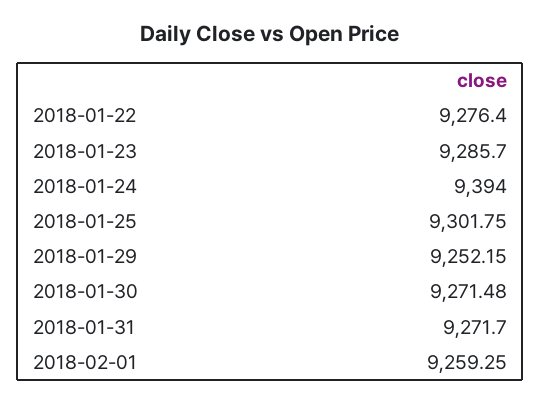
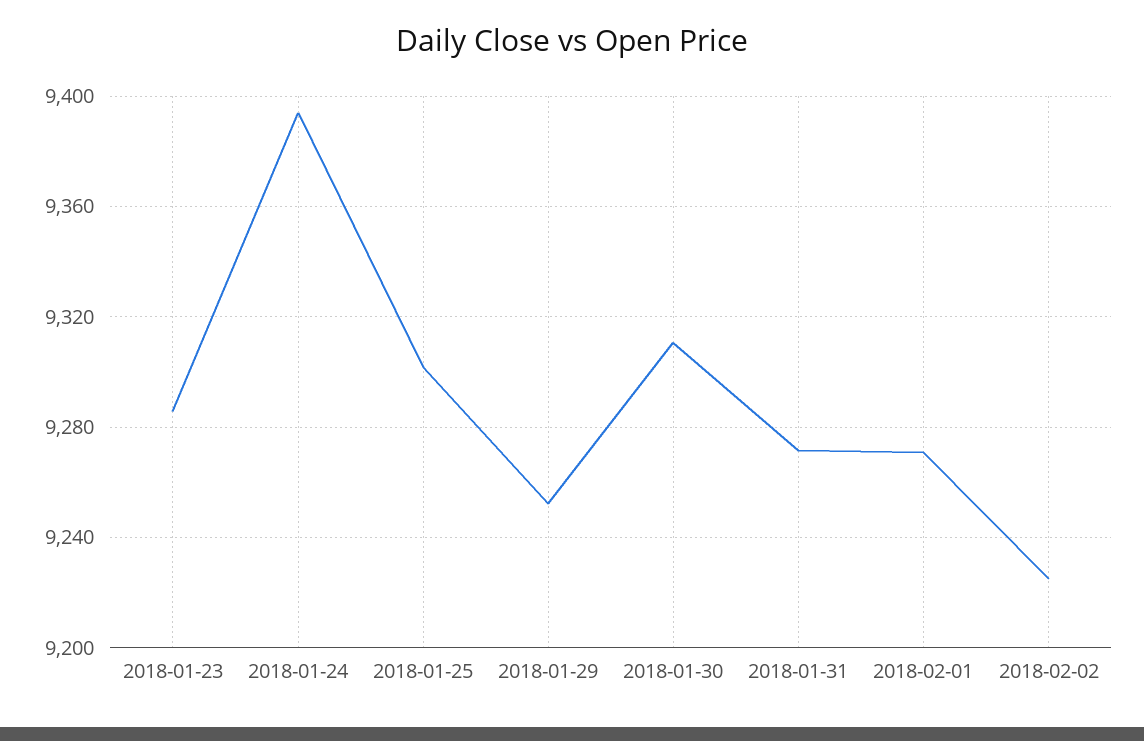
2018-01-22: 9276.4 -> none
2018-01-30: 9271.48 -> 9310
2018-02-01: 9259.25 -> 9270
2018-02-02: none -> 9225

